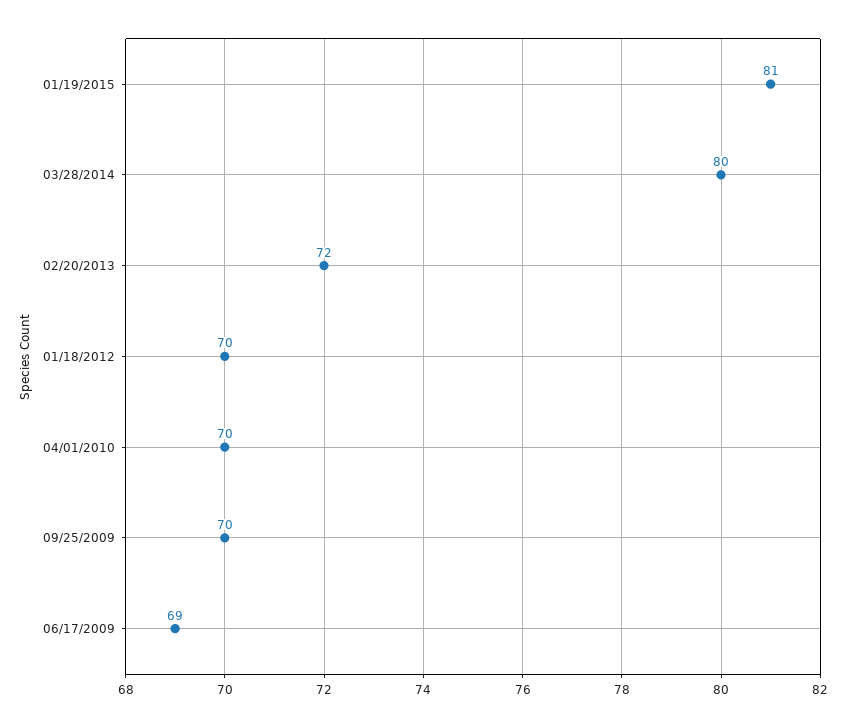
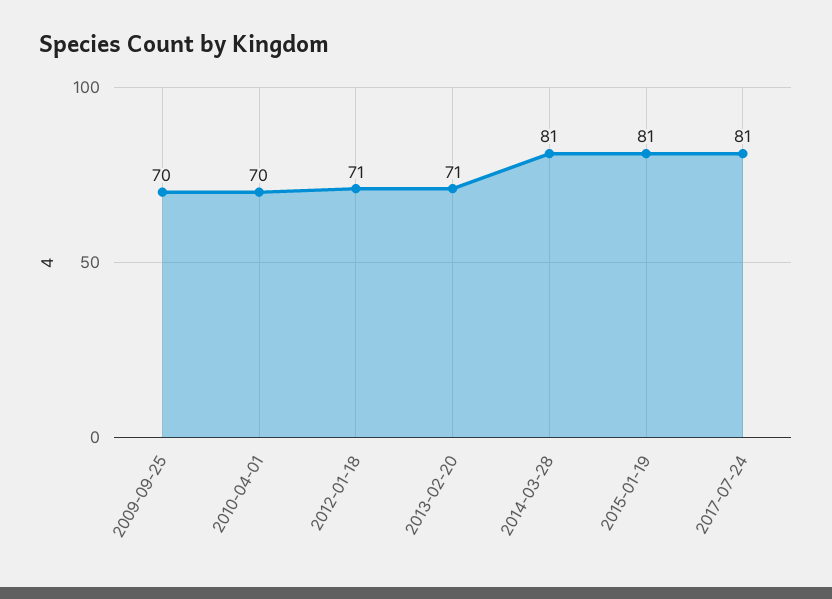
03/28/2014: 80 -> 81
02/20/2013: 72 -> 71
01/18/2012: 70 -> 71
06/17/2009: 69 -> none
2017-07-24: none -> 81

